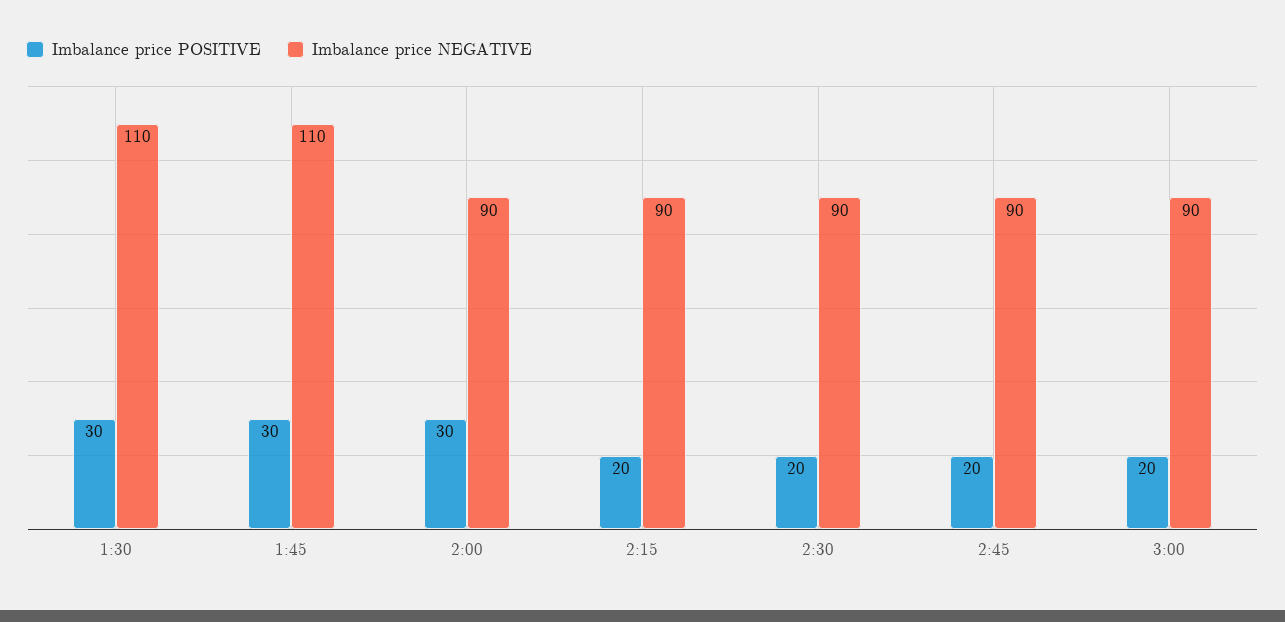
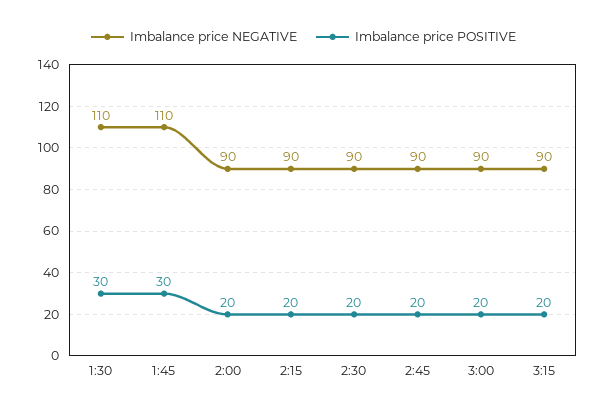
Imbalance price POSITIVE, 2:00: 30 -> 20
Imbalance price NEGATIVE, 3:15: none -> 90
Imbalance price POSITIVE, 3:15: none -> 20

